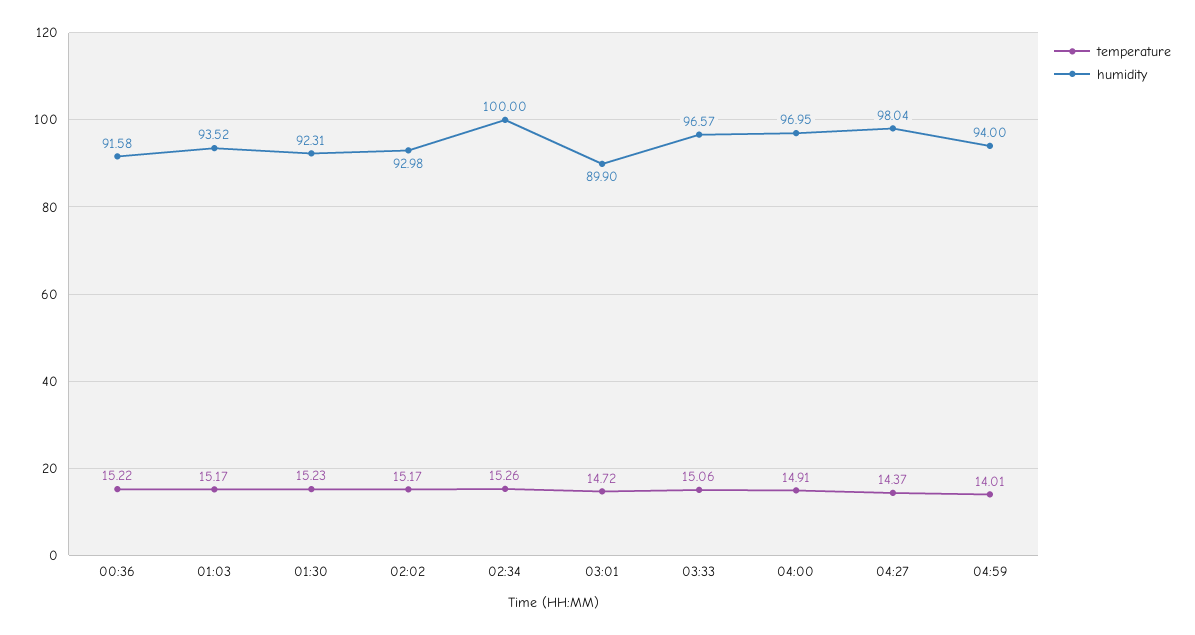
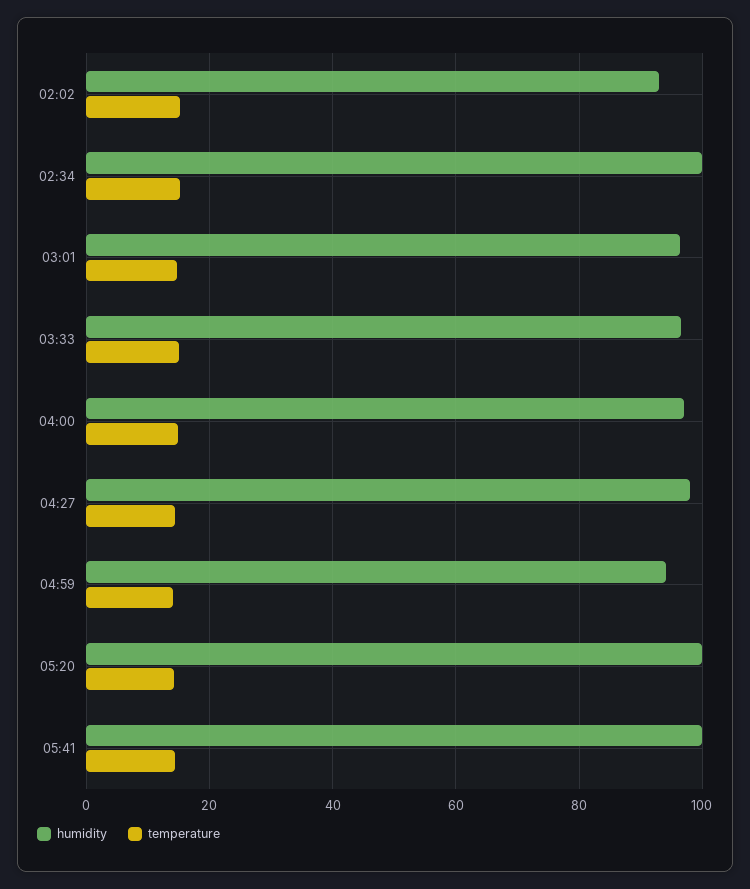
temperature, 00:36: 15.22 -> none
humidity, 00:36: 91.58 -> none
temperature, 01:03: 15.17 -> none
humidity, 01:03: 93.52 -> none
temperature, 01:30: 15.23 -> none
humidity, 01:30: 92.31 -> none
humidity, 03:01: 89.9 -> 96
humidity, 05:20: none -> 100
temperature, 05:20: none -> 14
humidity, 05:41: none -> 100
temperature, 05:41: none -> 14

